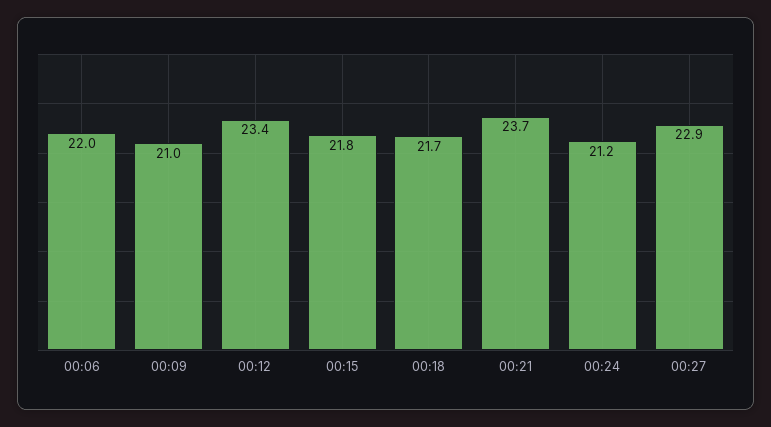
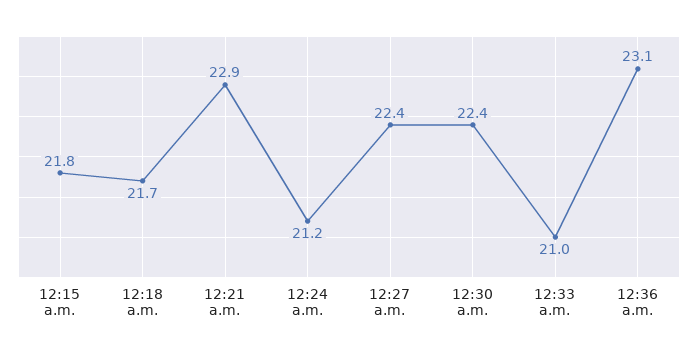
00:06: 22 -> none
00:09: 21 -> none
00:12: 23.4 -> none
00:21: 23.7 -> 22.9
00:27: 22.9 -> 22.4
12:30 a.m.: none -> 22.4
12:33 a.m.: none -> 21
12:36 a.m.: none -> 23.1

